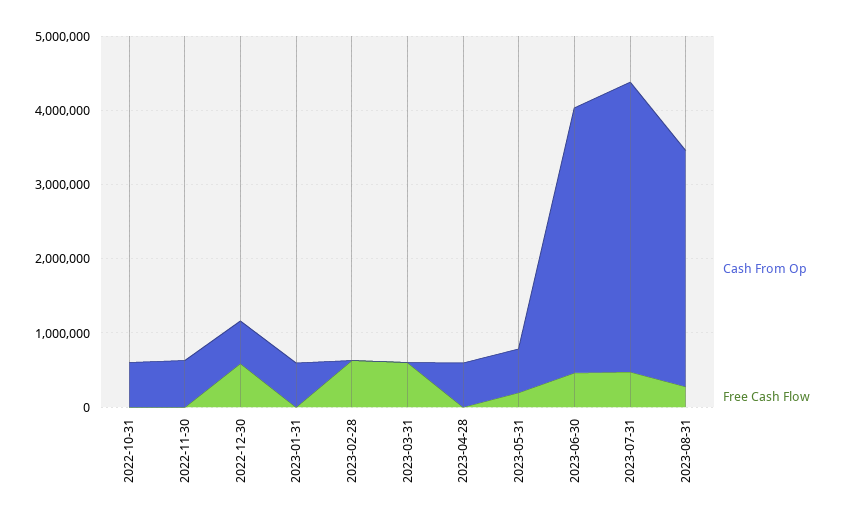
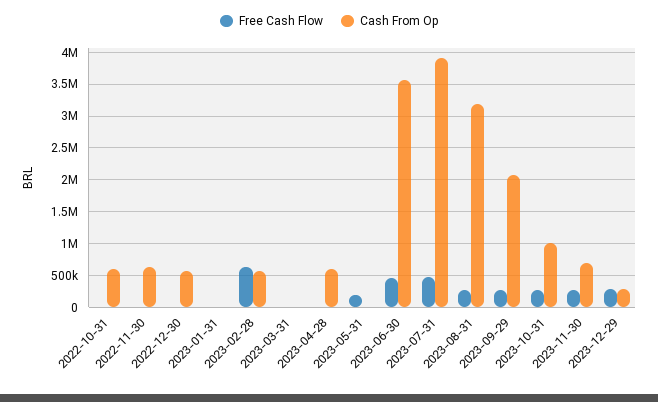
Free Cash Flow, 2022-12-30: 600000 -> 0
Cash From Op, 2023-01-31: 600000 -> 0
Cash From Op, 2023-02-28: 0 -> 600000
Free Cash Flow, 2023-03-31: 600000 -> 0
Cash From Op, 2023-05-31: 600000 -> 0
Free Cash Flow, 2023-09-29: none -> 300000
Cash From Op, 2023-09-29: none -> 2100000
Free Cash Flow, 2023-10-31: none -> 300000
Cash From Op, 2023-10-31: none -> 1000000
Free Cash Flow, 2023-11-30: none -> 300000
Cash From Op, 2023-11-30: none -> 700000
Free Cash Flow, 2023-12-29: none -> 300000
Cash From Op, 2023-12-29: none -> 300000

